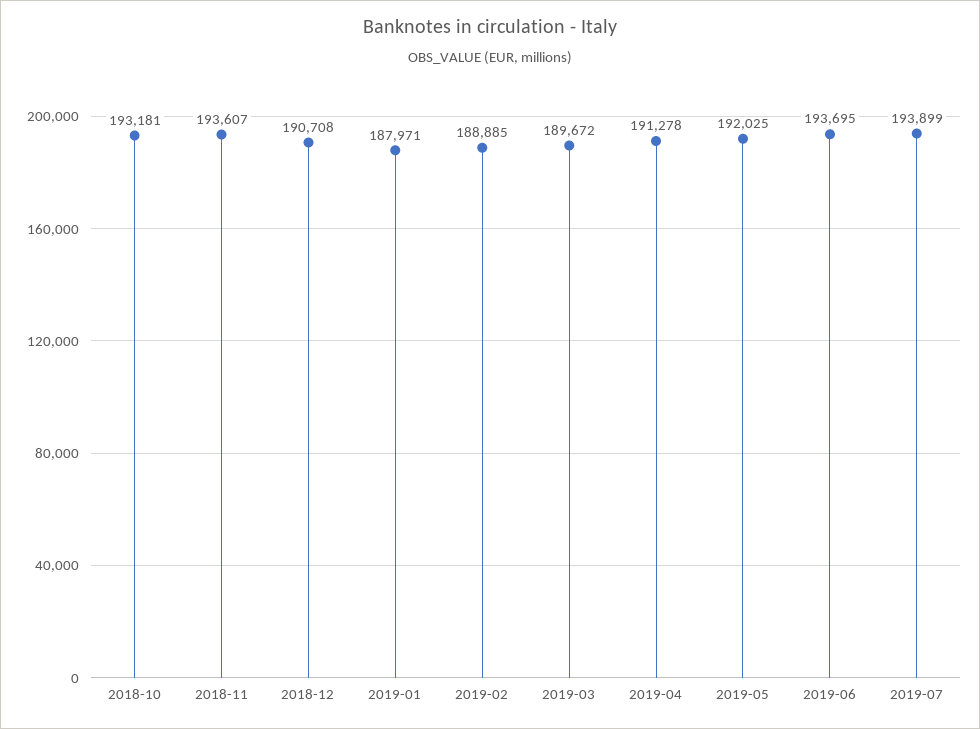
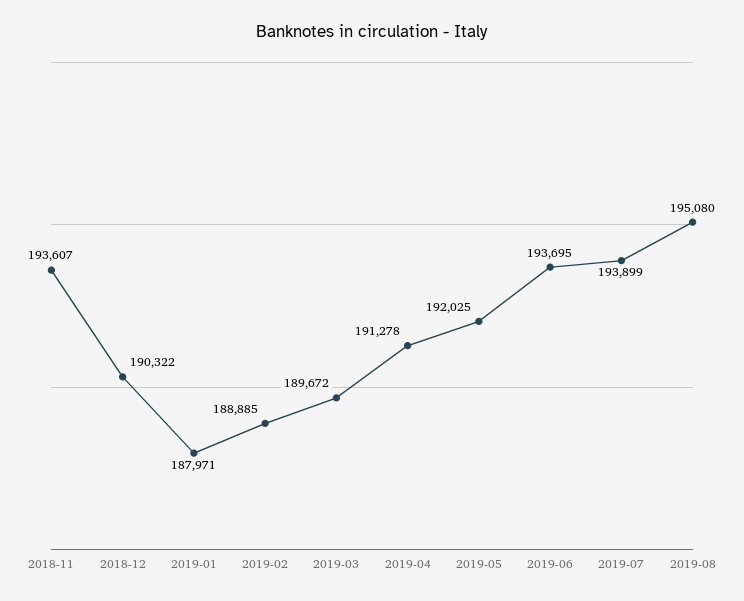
2018-10: 193181 -> none
2018-12: 190708 -> 190322
2019-08: none -> 195080

